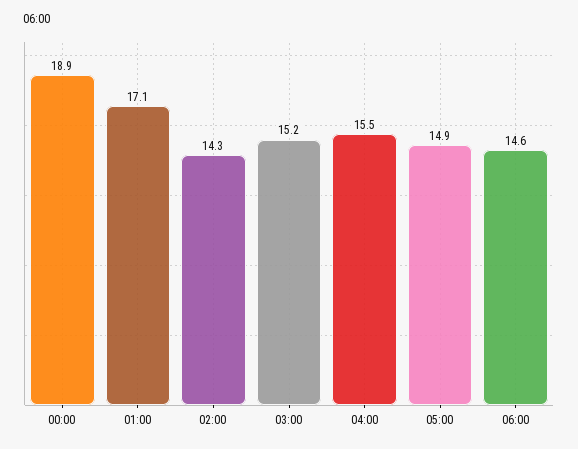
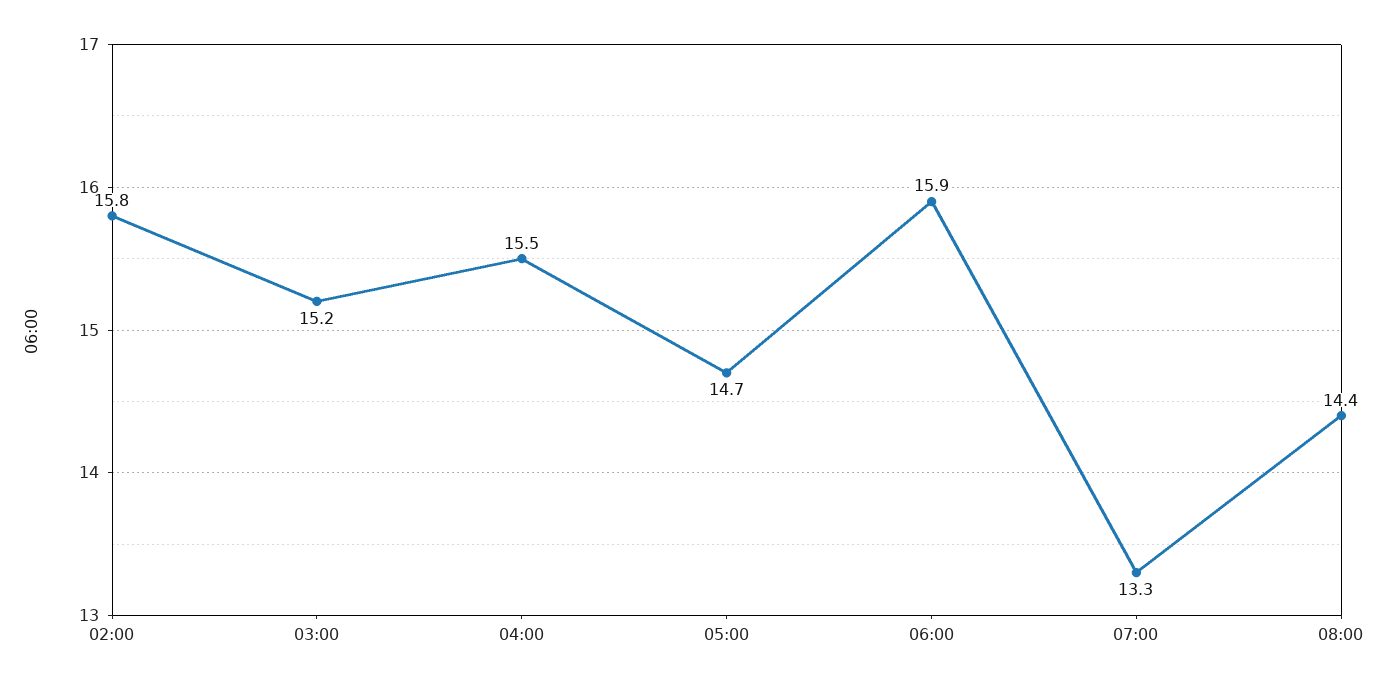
00:00: 18.9 -> none
01:00: 17.1 -> none
02:00: 14.3 -> 15.8
05:00: 14.9 -> 14.7
06:00: 14.6 -> 15.9
07:00: none -> 13.3
08:00: none -> 14.4

